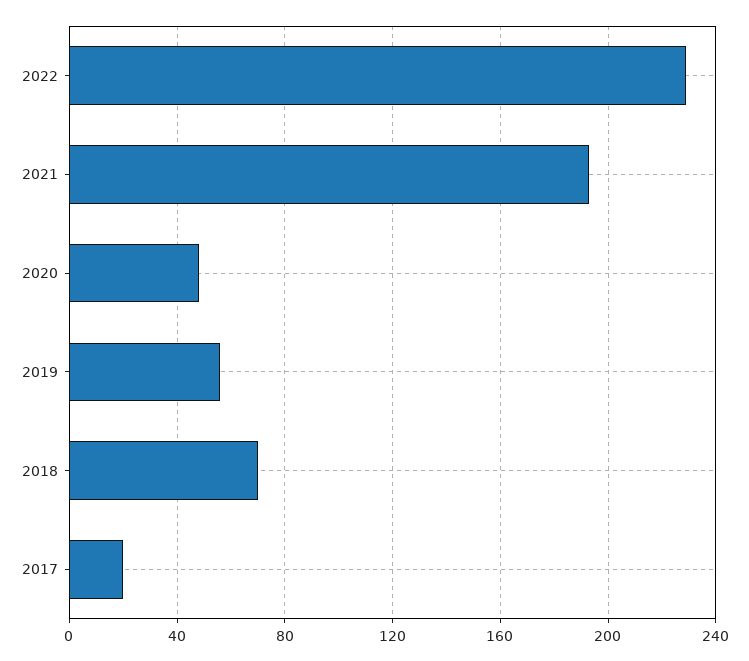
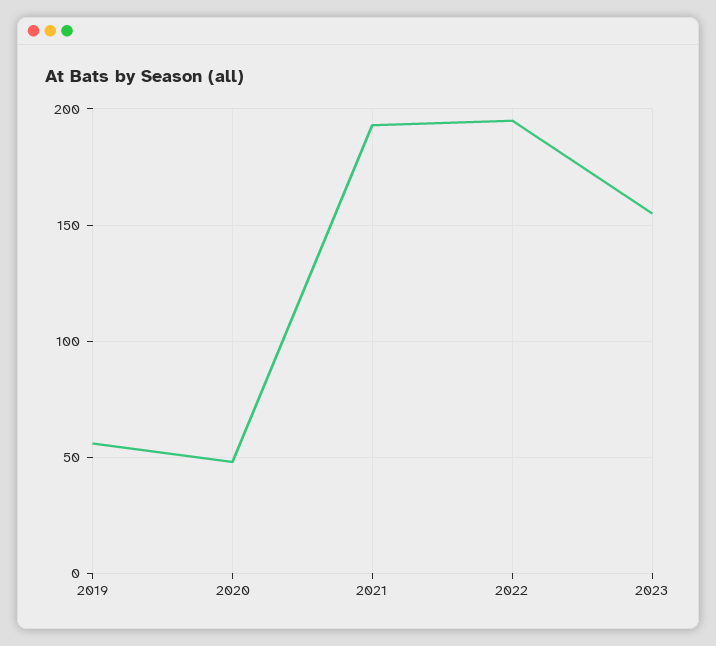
2022: 230 -> 195
2018: 70 -> none
2017: 20 -> none
2023: none -> 155

